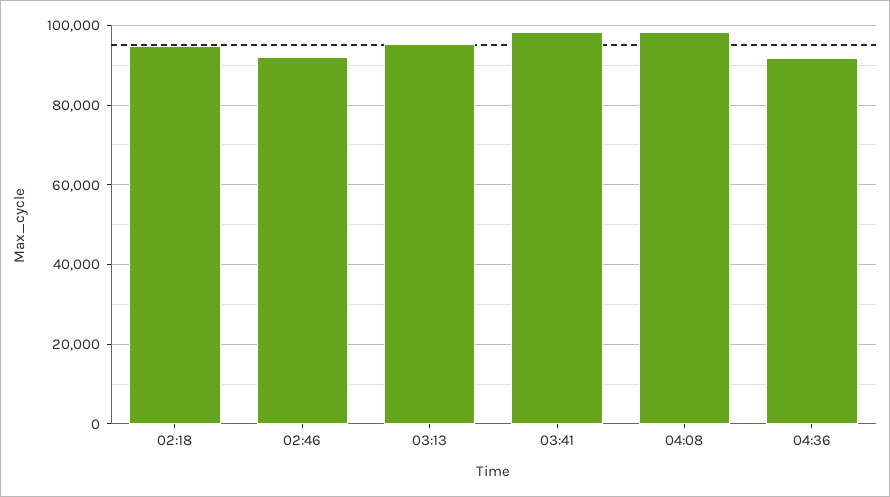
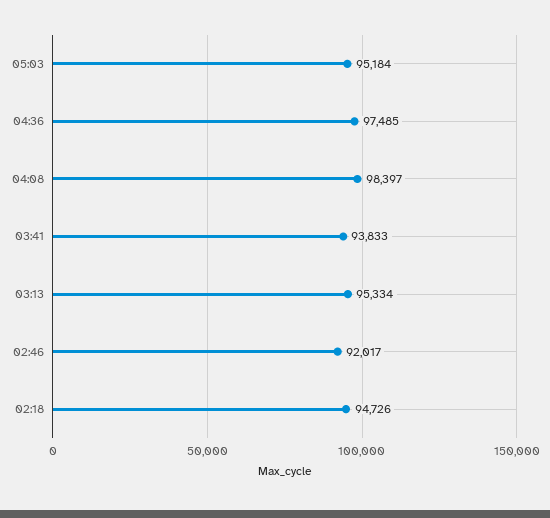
03:41: 98000 -> 93833
04:36: 92000 -> 97485
05:03: none -> 95184

